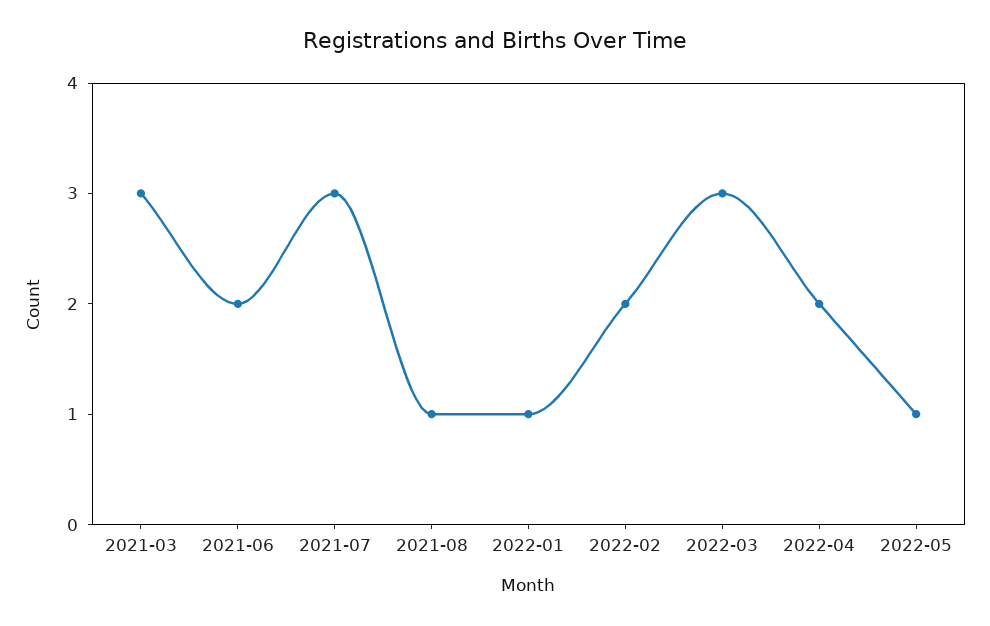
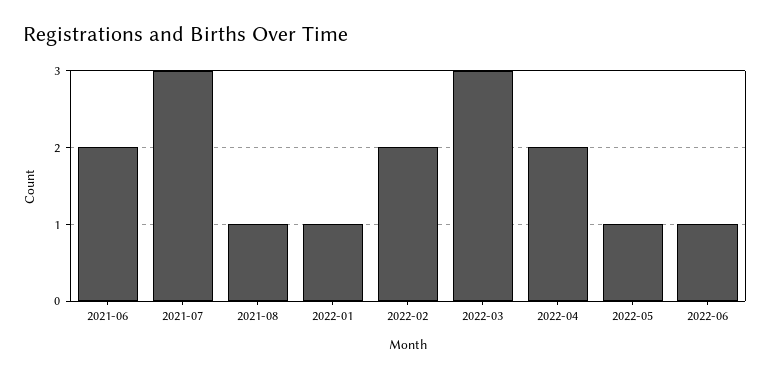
2021-03: 3 -> none
2022-06: none -> 1

